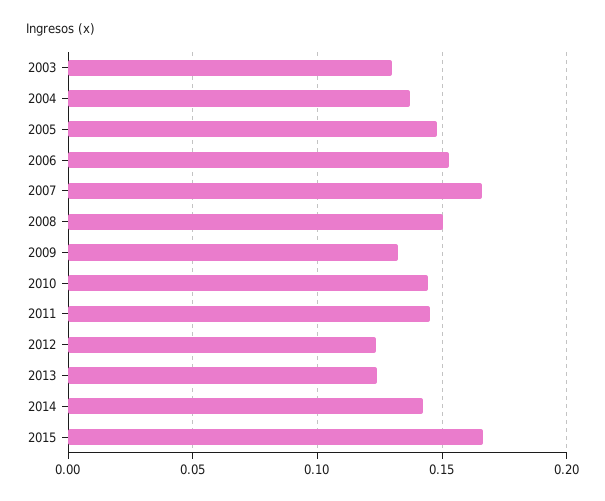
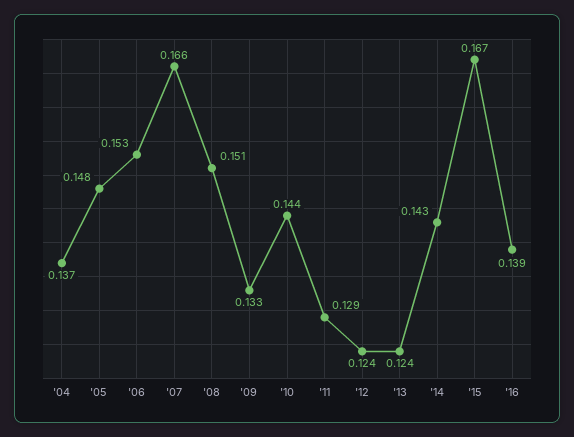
2003: 0.13 -> none
2011: 0.145 -> 0.129
'16: none -> 0.139

